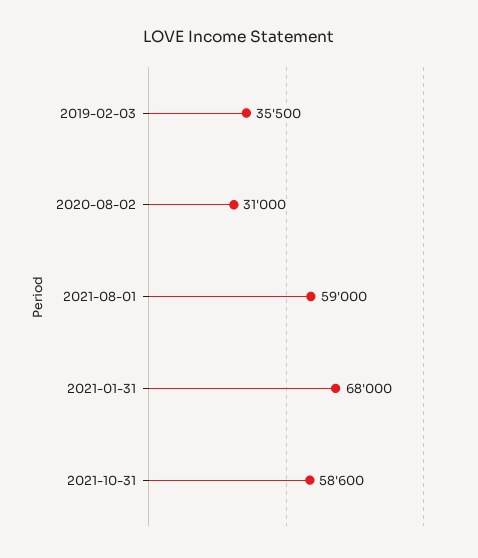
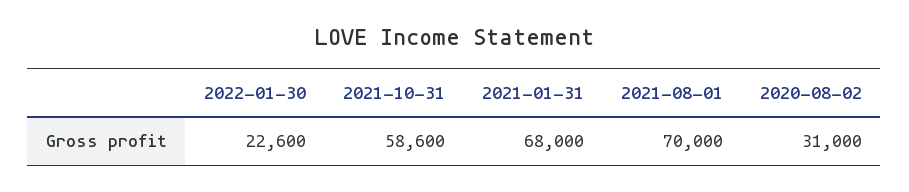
2019-02-03: 35500 -> none
2021-08-01: 59000 -> 70000
2022-01-30: none -> 22600

